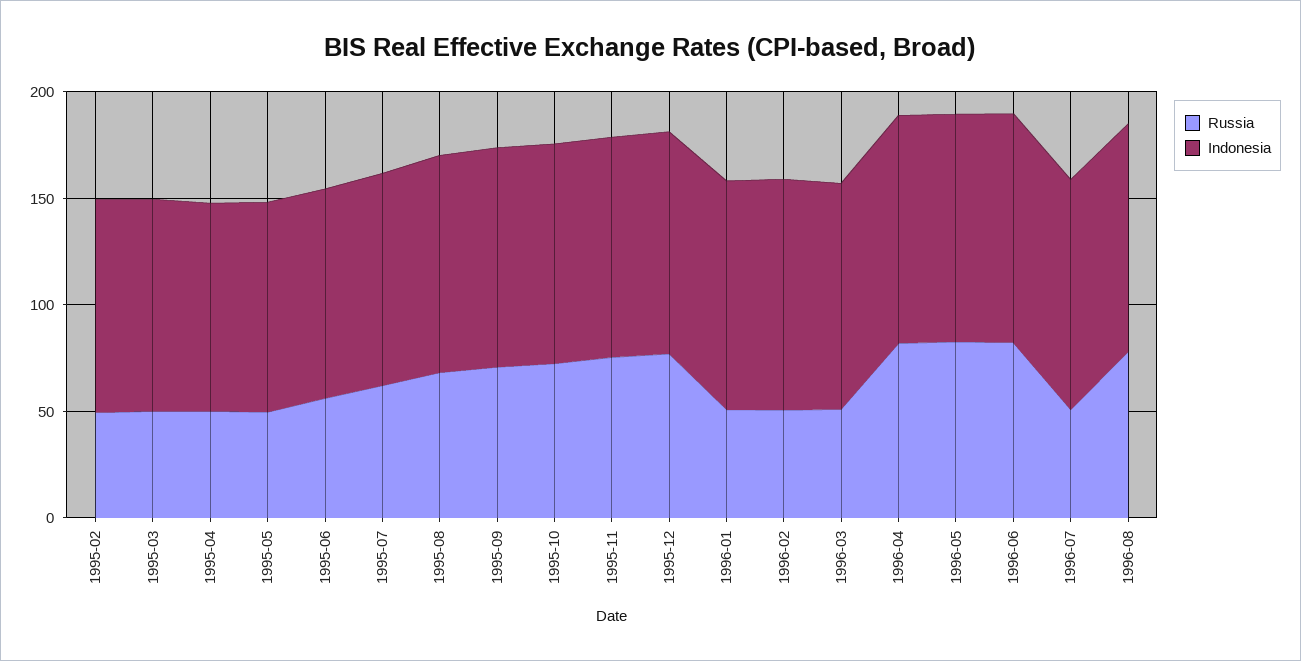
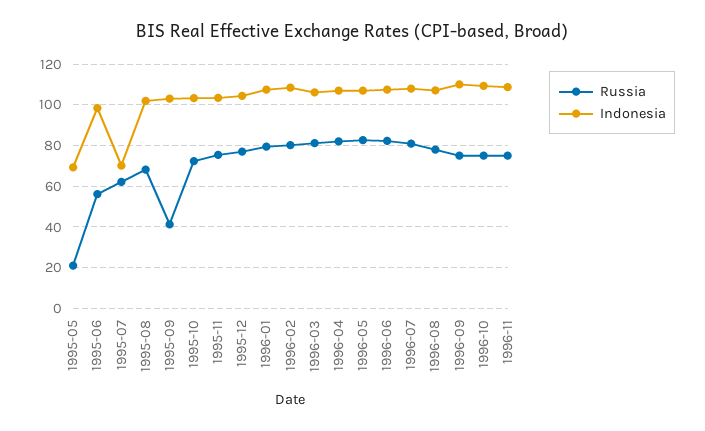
Russia, 1995-02: 50 -> none
Indonesia, 1995-02: 100 -> none
Russia, 1995-03: 50 -> none
Indonesia, 1995-03: 100 -> none
Russia, 1995-04: 50 -> none
Indonesia, 1995-04: 100 -> none
Russia, 1995-05: 50 -> 20
Indonesia, 1995-05: 100 -> 70
Indonesia, 1995-07: 100 -> 70
Russia, 1995-09: 70 -> 40
Russia, 1996-01: 50 -> 80
Russia, 1996-02: 50 -> 80
Russia, 1996-03: 50 -> 80
Russia, 1996-07: 50 -> 80
Russia, 1996-09: none -> 75
Indonesia, 1996-09: none -> 110
Russia, 1996-10: none -> 75
Indonesia, 1996-10: none -> 110
Russia, 1996-11: none -> 75
Indonesia, 1996-11: none -> 110

